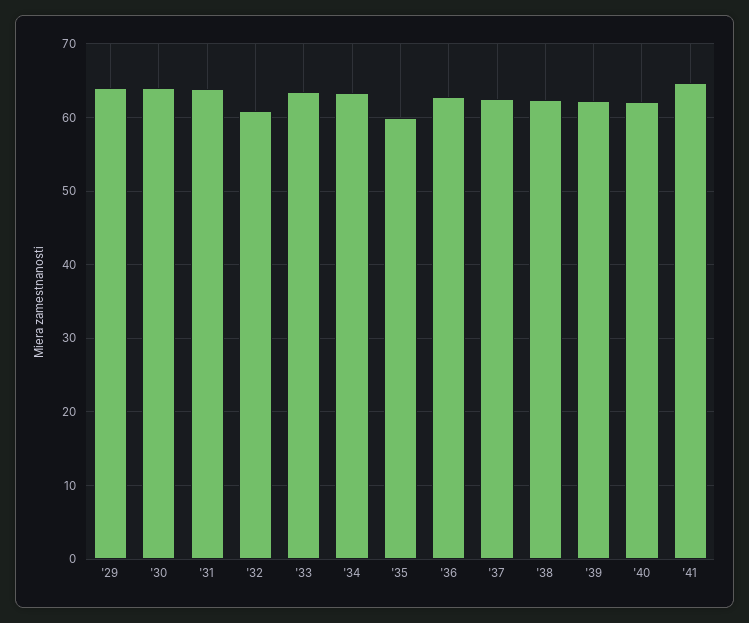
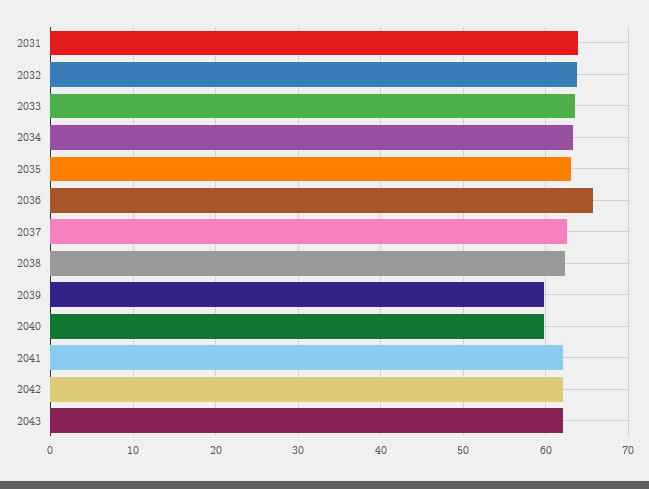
'29: 64 -> none
'30: 64 -> none
'32: 61 -> 64
'35: 60 -> 63
'36: 63 -> 66
'39: 62 -> 60
'40: 62 -> 60
'41: 65 -> 62
2042: none -> 62
2043: none -> 62

